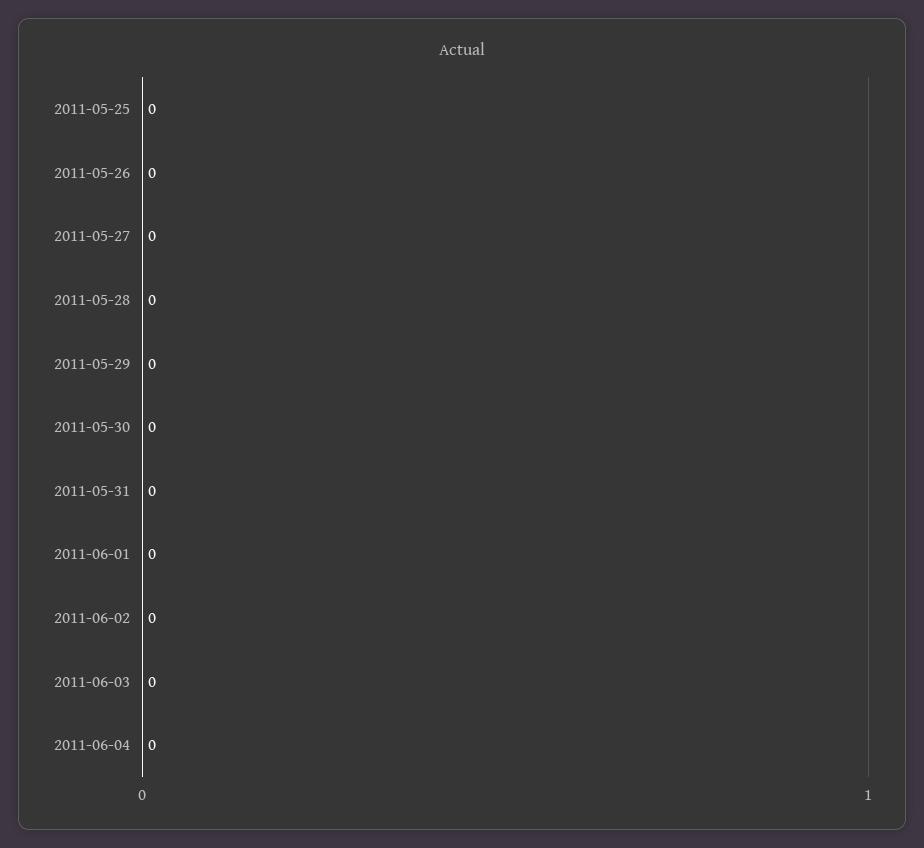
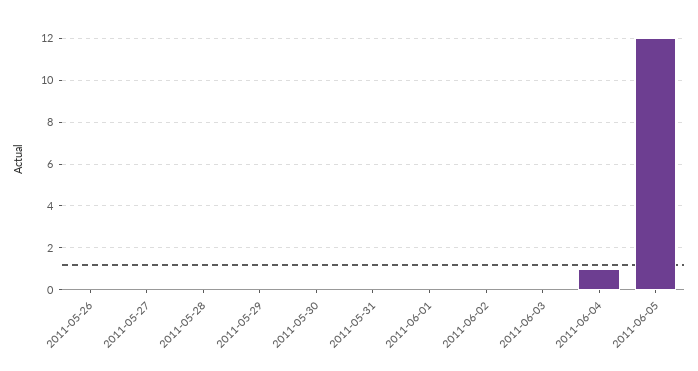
2011-05-25: 0 -> none
2011-06-04: 0 -> 1
2011-06-05: none -> 12

